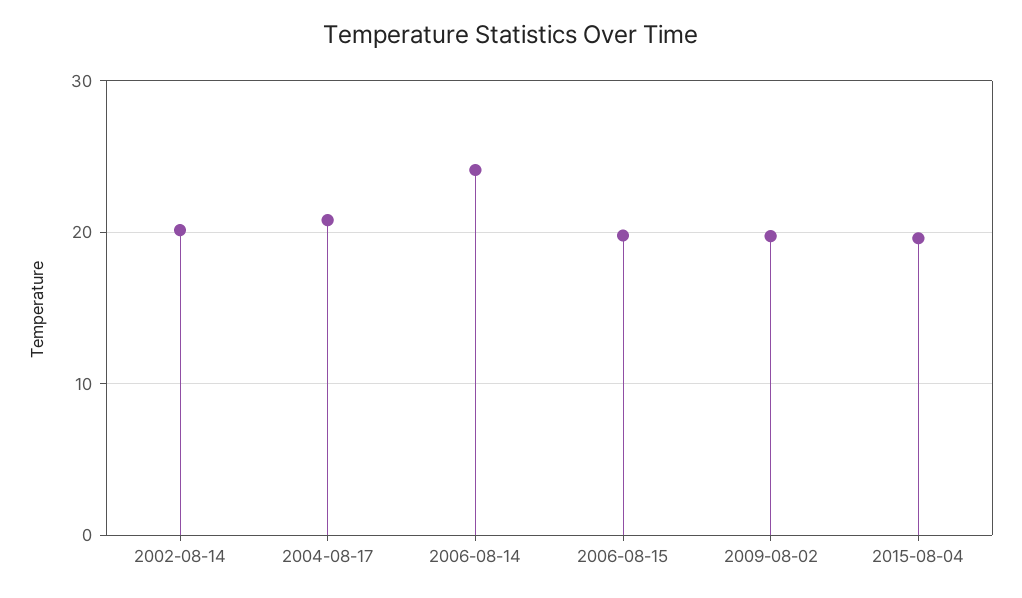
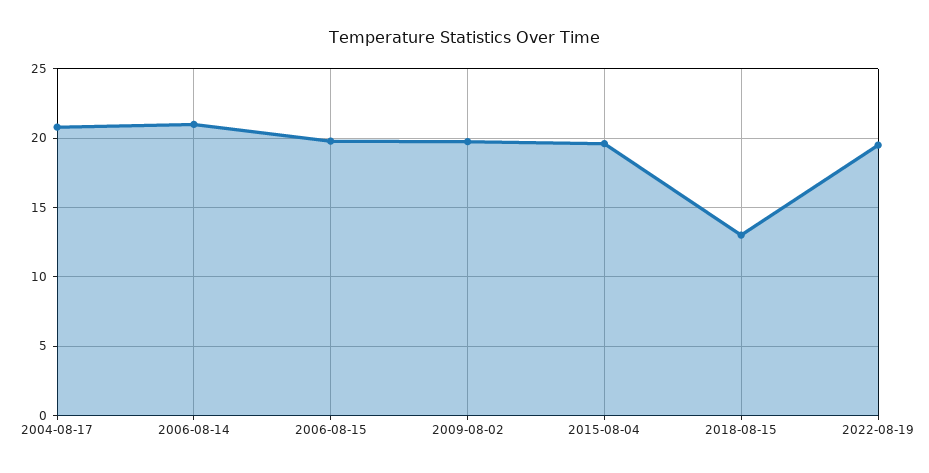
2002-08-14: 20 -> none
2006-08-14: 24 -> 21
2018-08-15: none -> 13
2022-08-19: none -> 19.5

